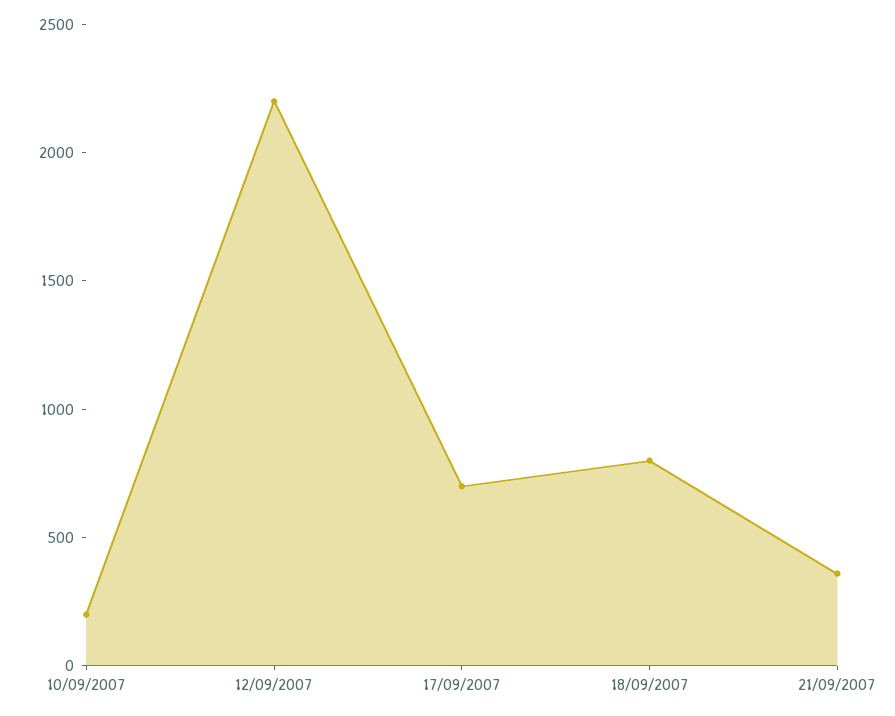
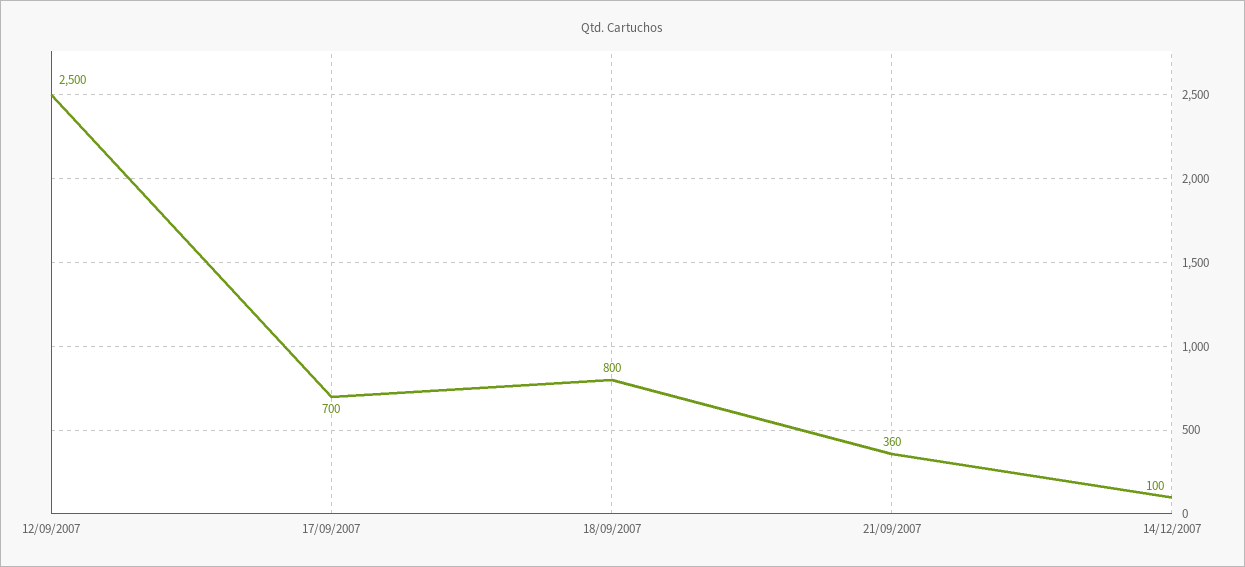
10/09/2007: 200 -> none
12/09/2007: 2200 -> 2500
14/12/2007: none -> 100

